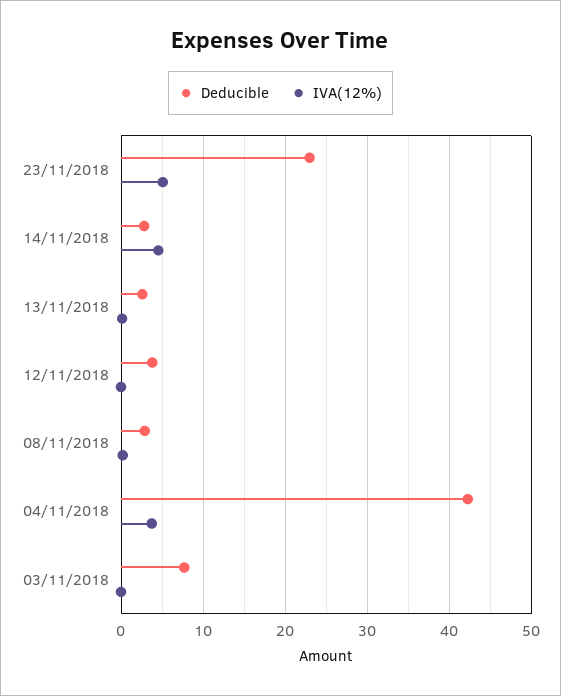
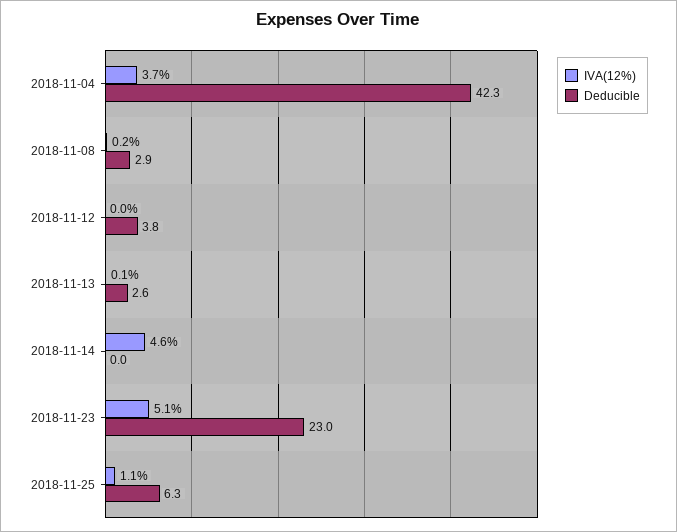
Deducible, 14/11/2018: 3 -> 0
Deducible, 03/11/2018: 8 -> none
IVA(12%), 03/11/2018: 0 -> none
IVA(12%), 2018-11-25: none -> 1.1
Deducible, 2018-11-25: none -> 6.3

